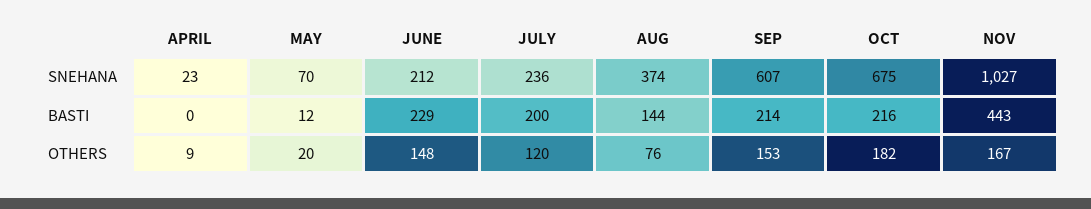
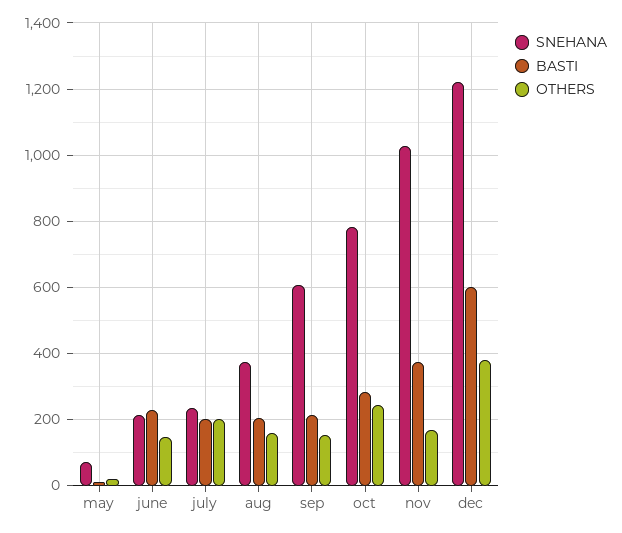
SNEHANA, APRIL: 23 -> none
SNEHANA, OCT: 675 -> 780
BASTI, APRIL: 0 -> none
BASTI, AUG: 144 -> 200
BASTI, OCT: 216 -> 280
BASTI, NOV: 443 -> 380
OTHERS, APRIL: 9 -> none
OTHERS, JULY: 120 -> 200
OTHERS, AUG: 76 -> 160
OTHERS, OCT: 182 -> 240
SNEHANA, dec: none -> 1220
BASTI, dec: none -> 600
OTHERS, dec: none -> 380

